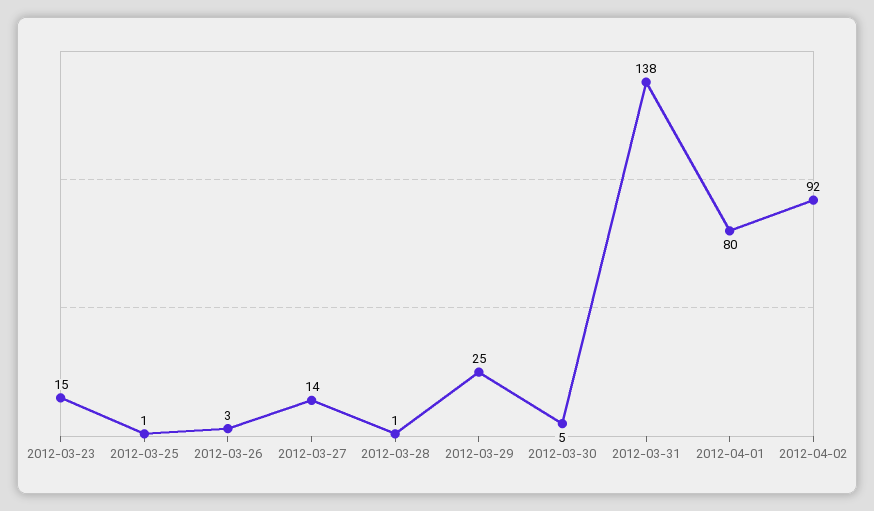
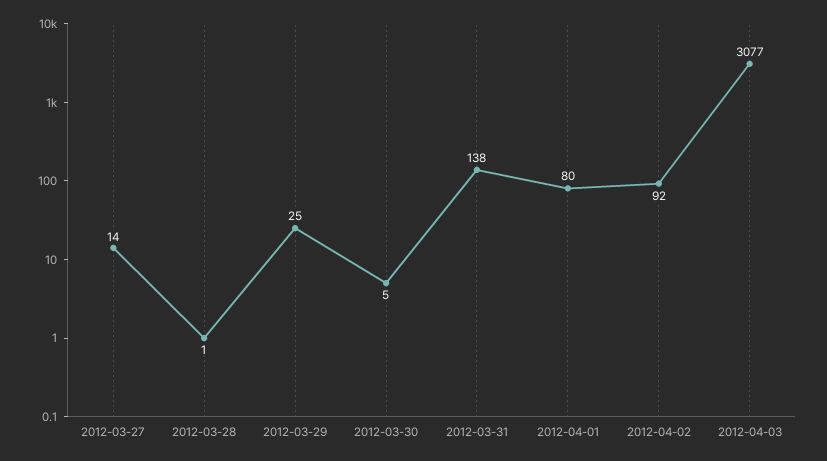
2012-03-23: 15 -> none
2012-03-25: 1 -> none
2012-03-26: 3 -> none
2012-04-03: none -> 3077

